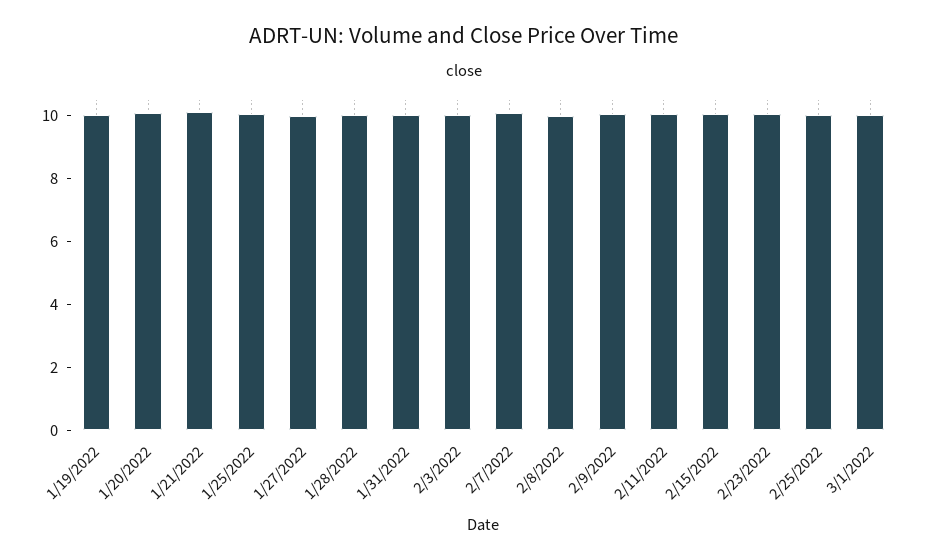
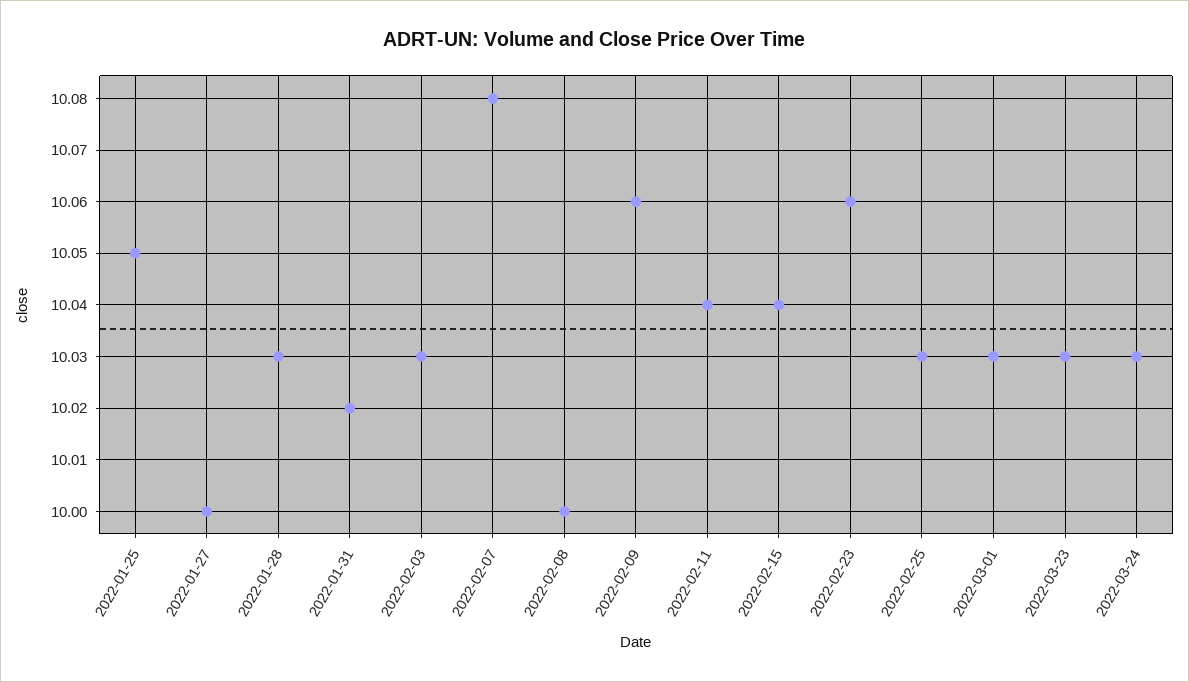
1/19/2022: 10 -> none
1/20/2022: 10 -> none
1/21/2022: 10 -> none
2022-03-23: none -> 10.03
2022-03-24: none -> 10.03

